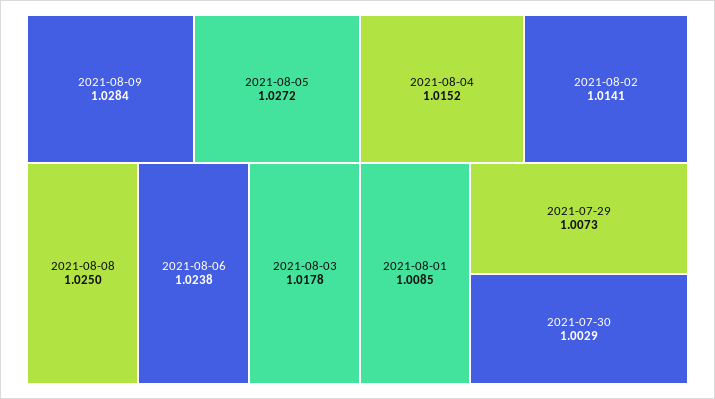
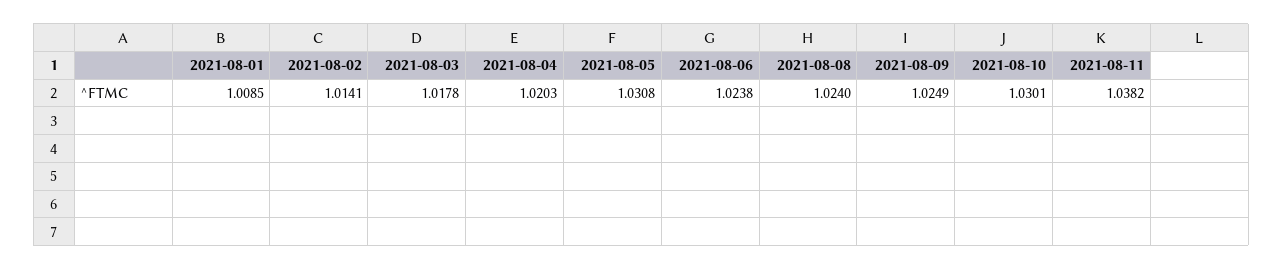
2021-08-09: 1.0284 -> 1.0249
2021-08-05: 1.0272 -> 1.0308
2021-08-08: 1.025 -> 1.024
2021-08-04: 1.0152 -> 1.0203
2021-07-29: 1.0073 -> none
2021-07-30: 1.0029 -> none
2021-08-10: none -> 1.0301
2021-08-11: none -> 1.0382

